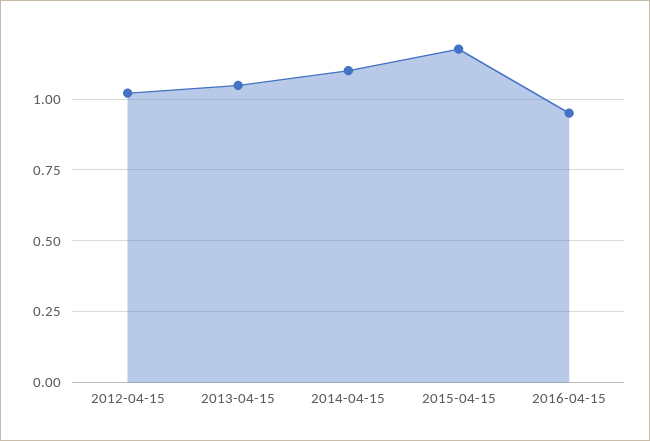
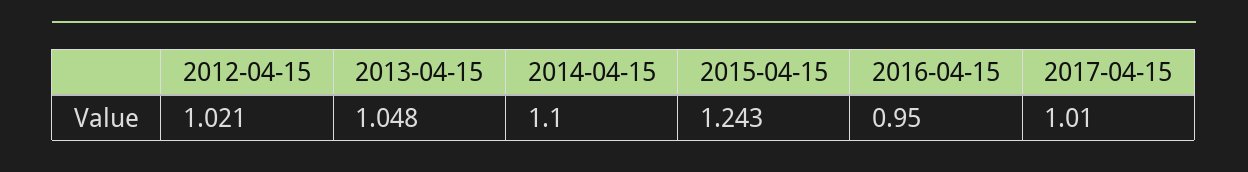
2015-04-15: 1.175 -> 1.243
2017-04-15: none -> 1.01

